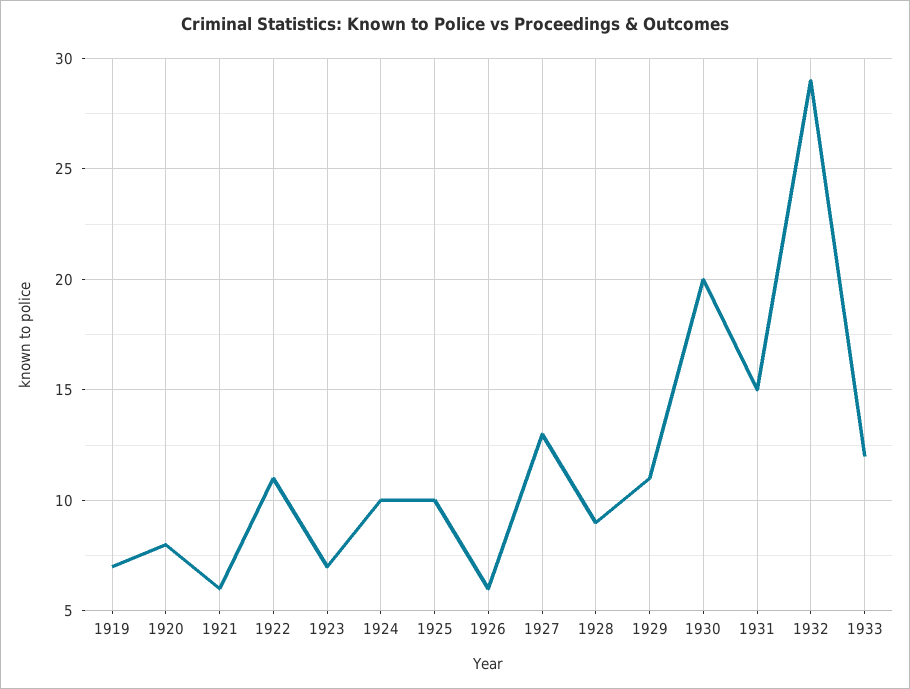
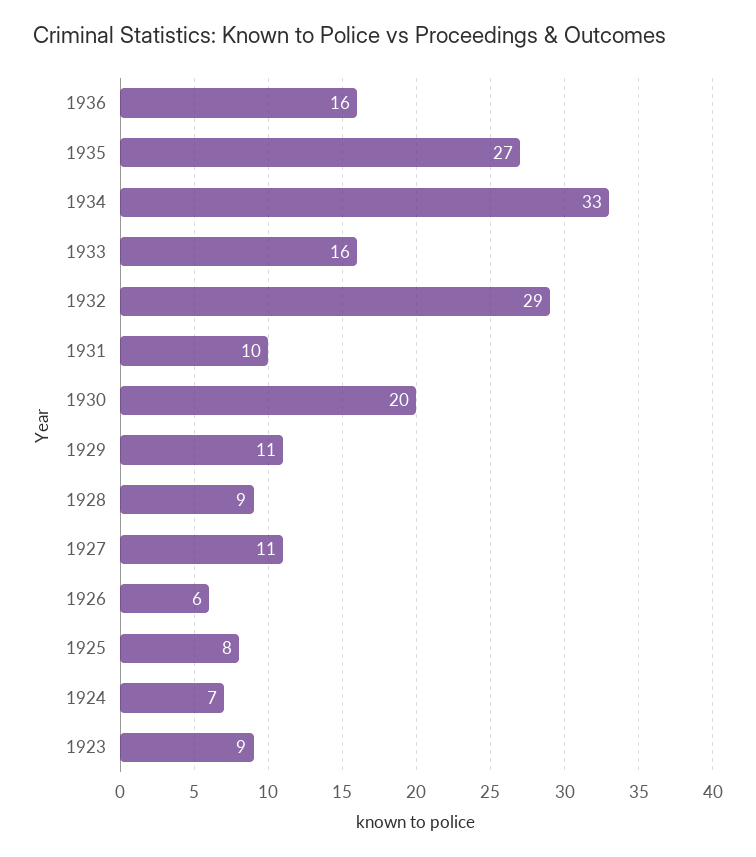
1919: 7 -> none
1920: 8 -> none
1921: 6 -> none
1922: 11 -> none
1923: 7 -> 9
1924: 10 -> 7
1925: 10 -> 8
1927: 13 -> 11
1931: 15 -> 10
1933: 12 -> 16
1936: none -> 16
1935: none -> 27
1934: none -> 33

